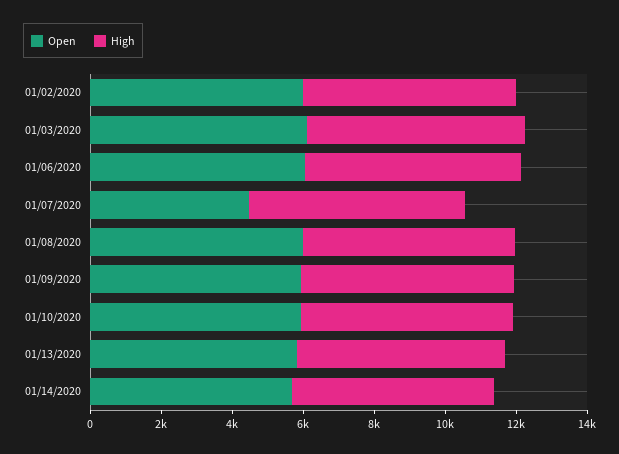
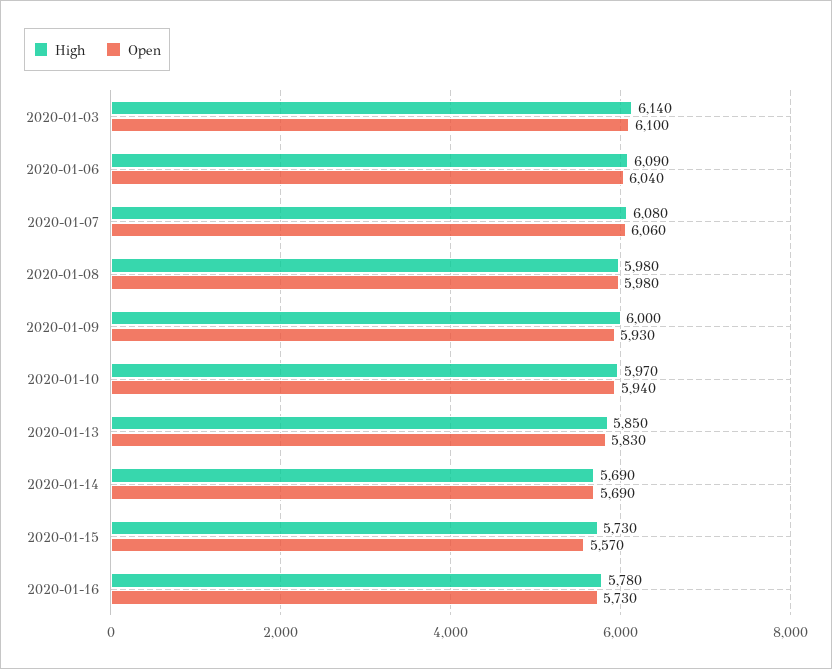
Open, 01/02/2020: 6000 -> none
High, 01/02/2020: 6000 -> none
Open, 01/07/2020: 4500 -> 6060
High, 2020-01-15: none -> 5730
Open, 2020-01-15: none -> 5570
High, 2020-01-16: none -> 5780
Open, 2020-01-16: none -> 5730

